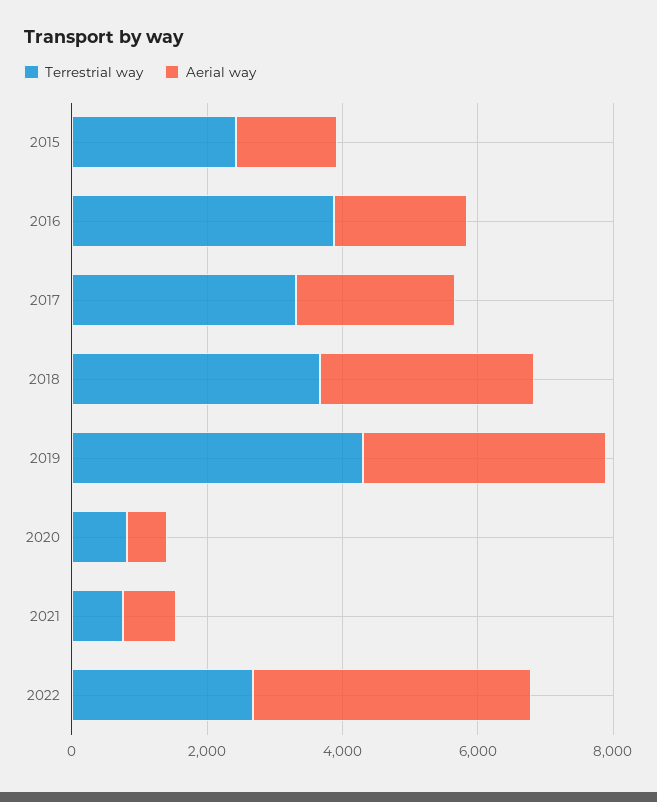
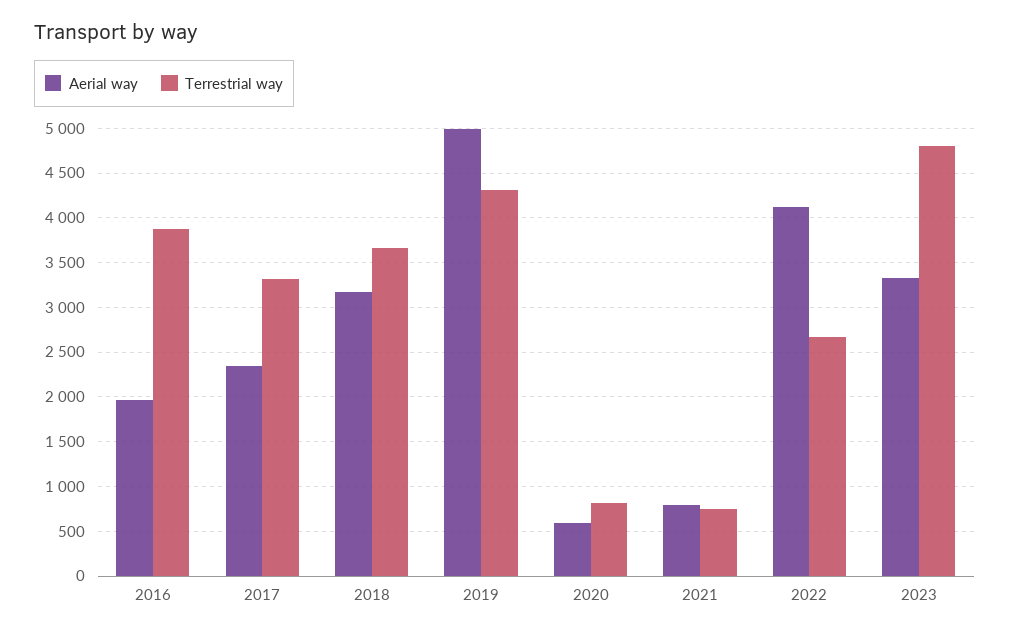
Terrestrial way, 2015: 2500 -> none
Aerial way, 2015: 1500 -> none
Aerial way, 2019: 3500 -> 5000
Aerial way, 2023: none -> 3300
Terrestrial way, 2023: none -> 4800

